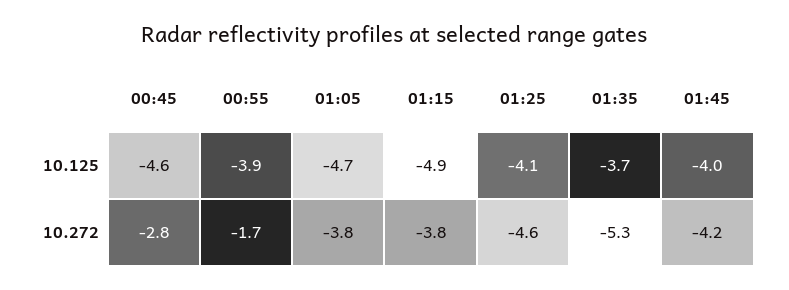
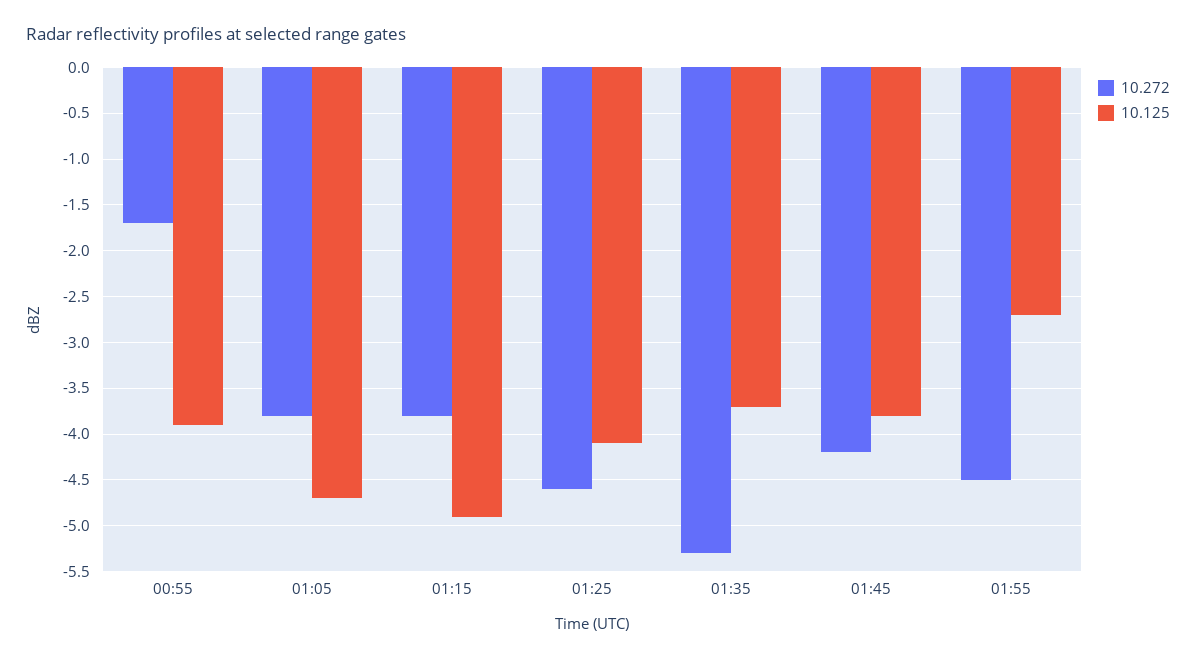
10.125, 00:45: -4.6 -> none
10.125, 01:45: -4 -> -3.8
10.272, 00:45: -2.8 -> none
10.272, 01:55: none -> -4.5
10.125, 01:55: none -> -2.7

